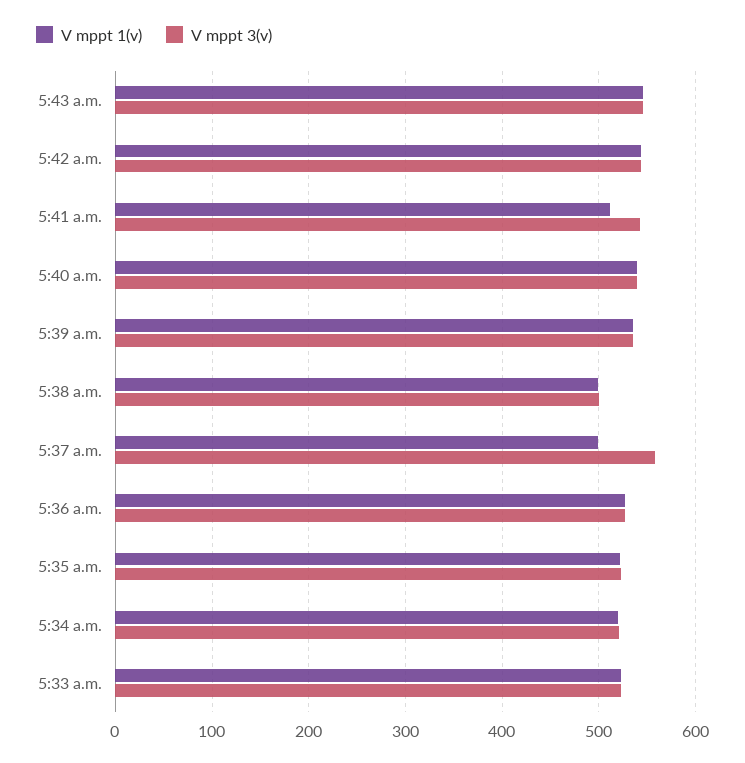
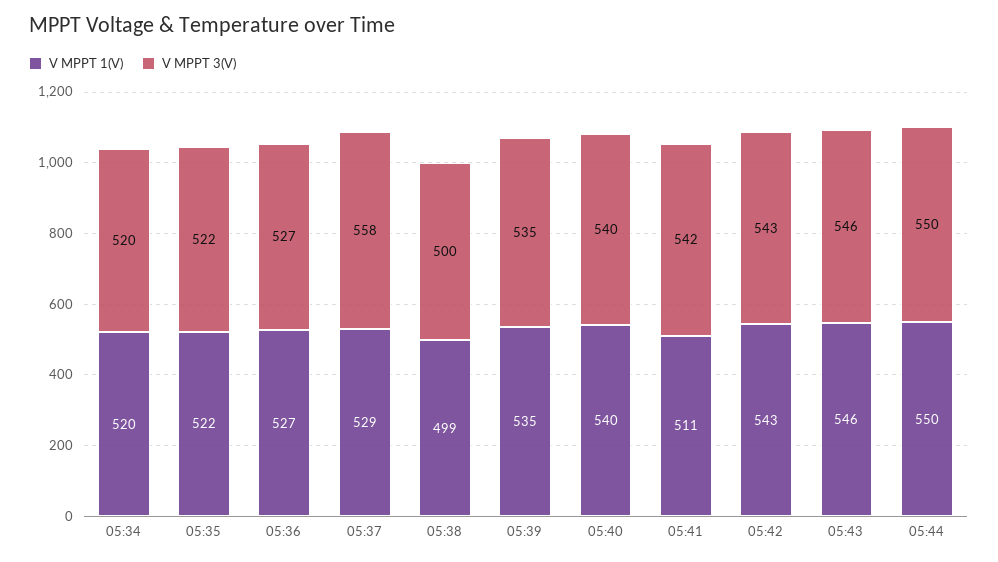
V mppt 1(v), 5:37 a.m.: 500 -> 529
V mppt 1(v), 5:33 a.m.: 520 -> none
V mppt 3(v), 5:33 a.m.: 520 -> none
V mppt 1(v), 05:44: none -> 550
V mppt 3(v), 05:44: none -> 550

